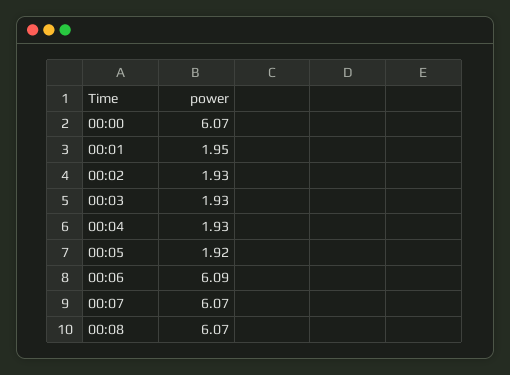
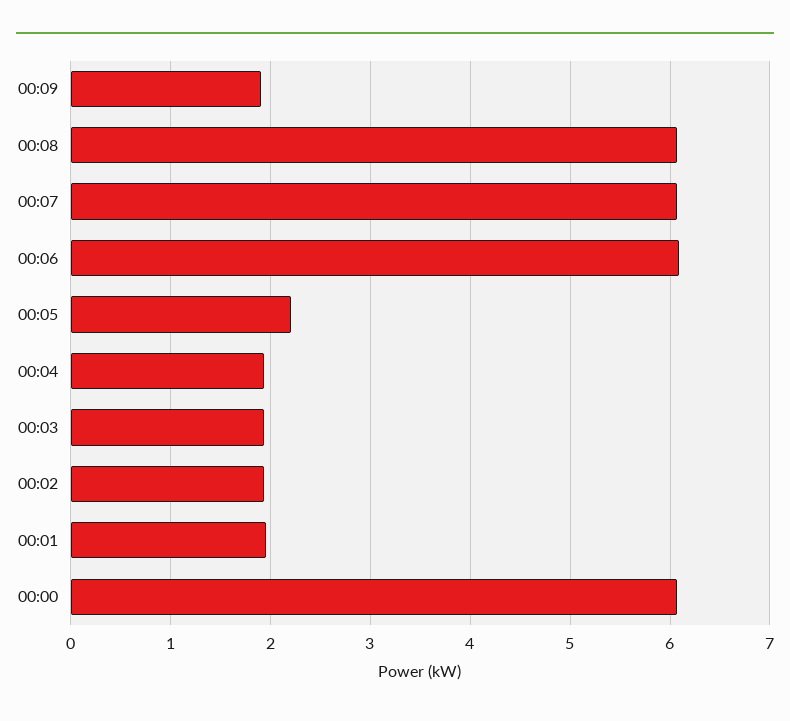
00:05: 1.92 -> 2.2
00:09: none -> 1.9

